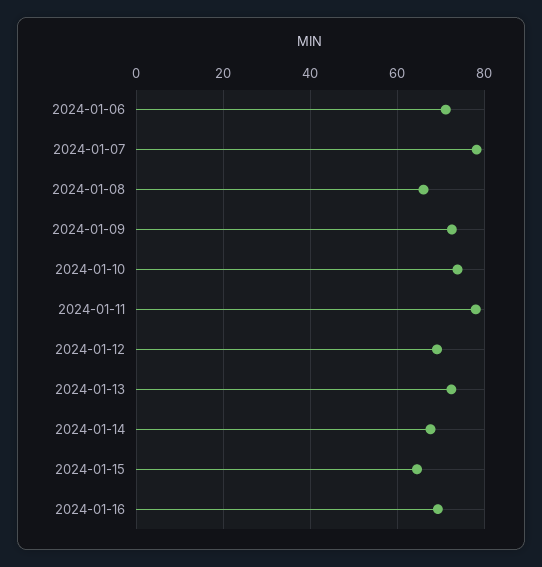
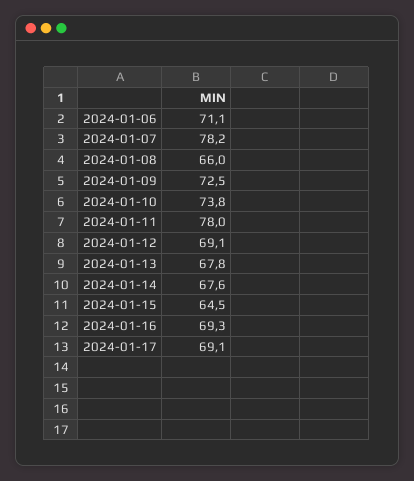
2024-01-13: 72 -> 67.8
2024-01-17: none -> 69.1

